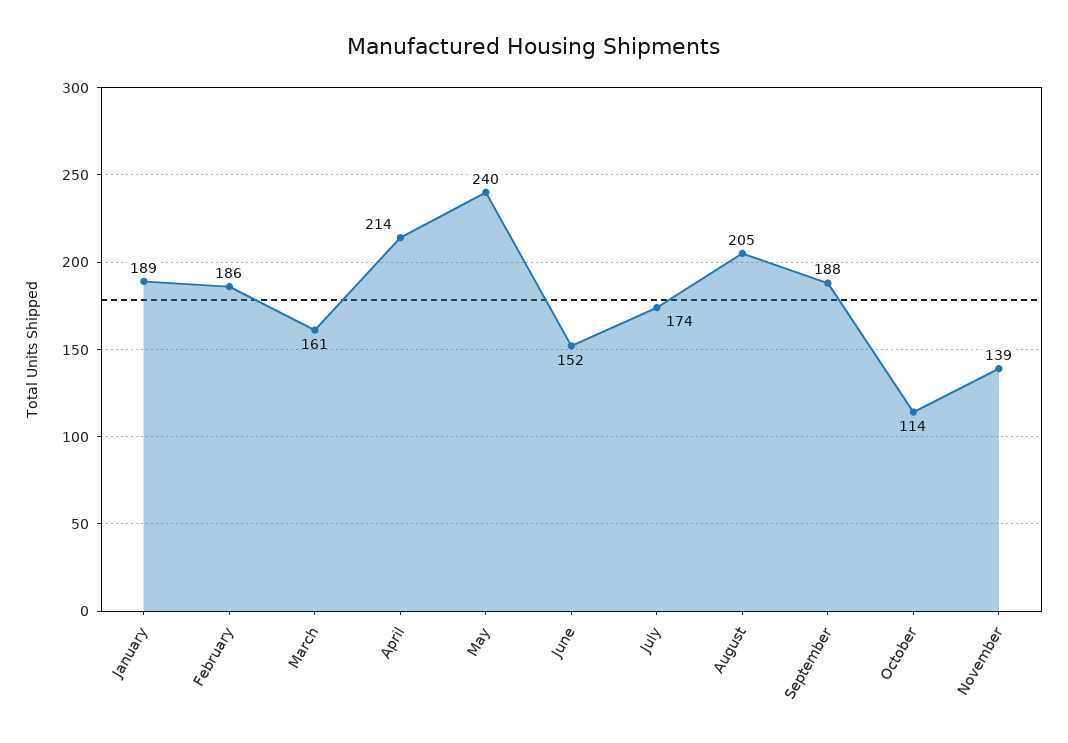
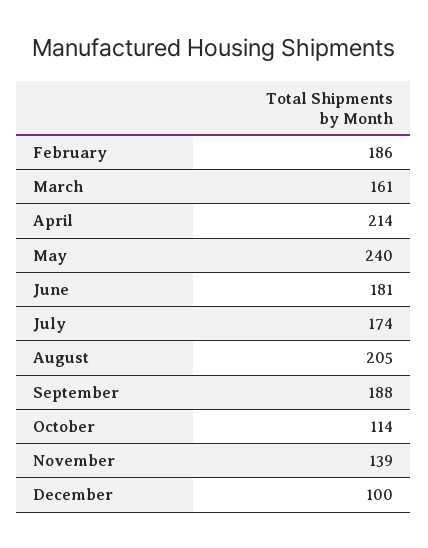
January: 189 -> none
June: 152 -> 181
December: none -> 100

